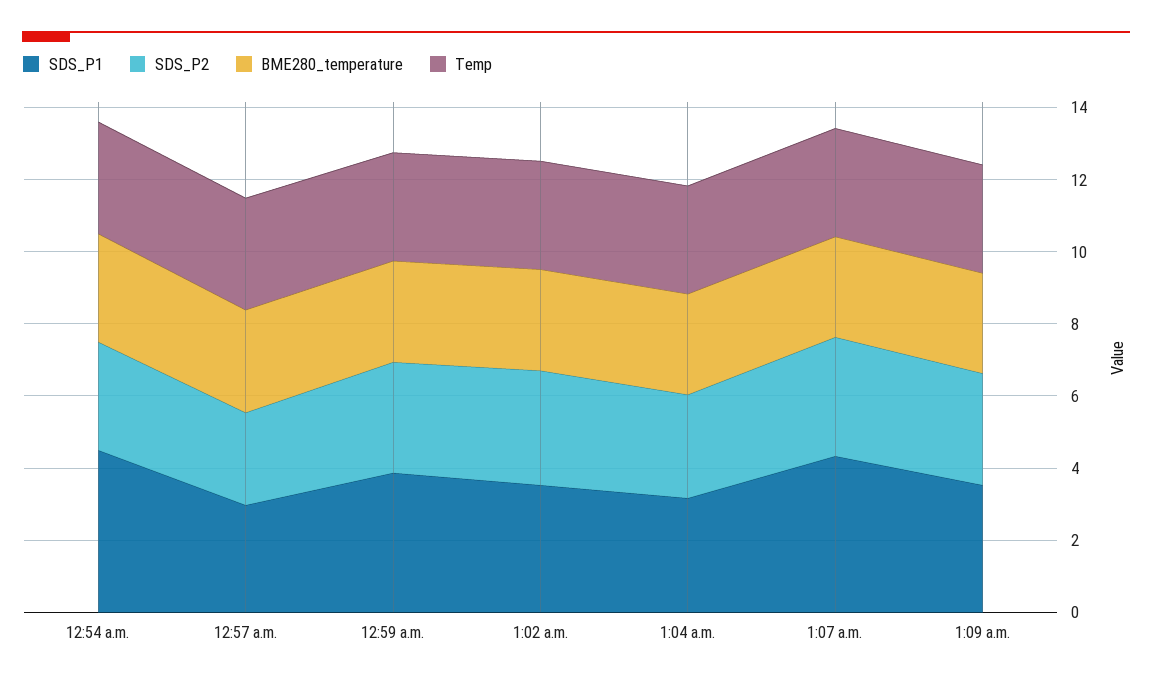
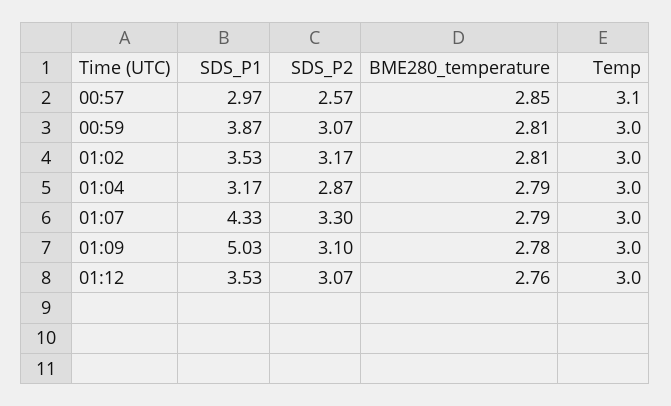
SDS_P1, 12:54 a.m.: 4.5 -> none
SDS_P2, 12:54 a.m.: 3 -> none
BME280_temperature, 12:54 a.m.: 3 -> none
Temp, 12:54 a.m.: 3 -> none
SDS_P1, 1:09 a.m.: 3.5 -> 5.03
SDS_P1, 01:12: none -> 3.53
SDS_P2, 01:12: none -> 3.07
BME280_temperature, 01:12: none -> 2.76
Temp, 01:12: none -> 3

